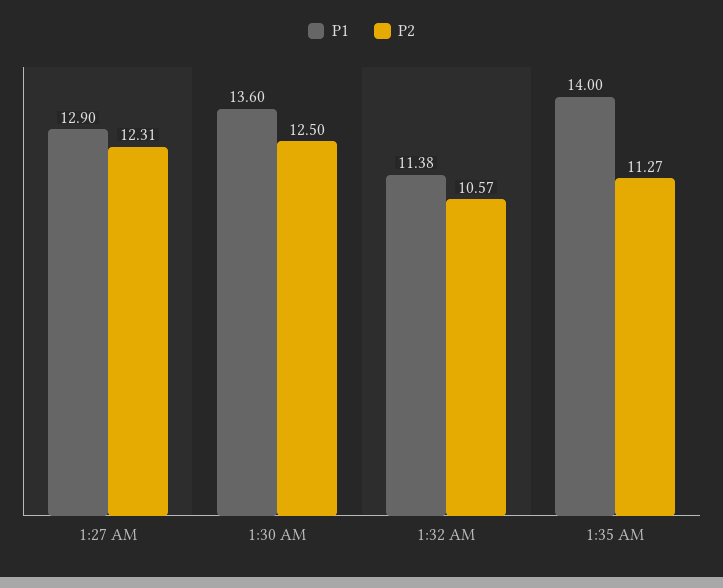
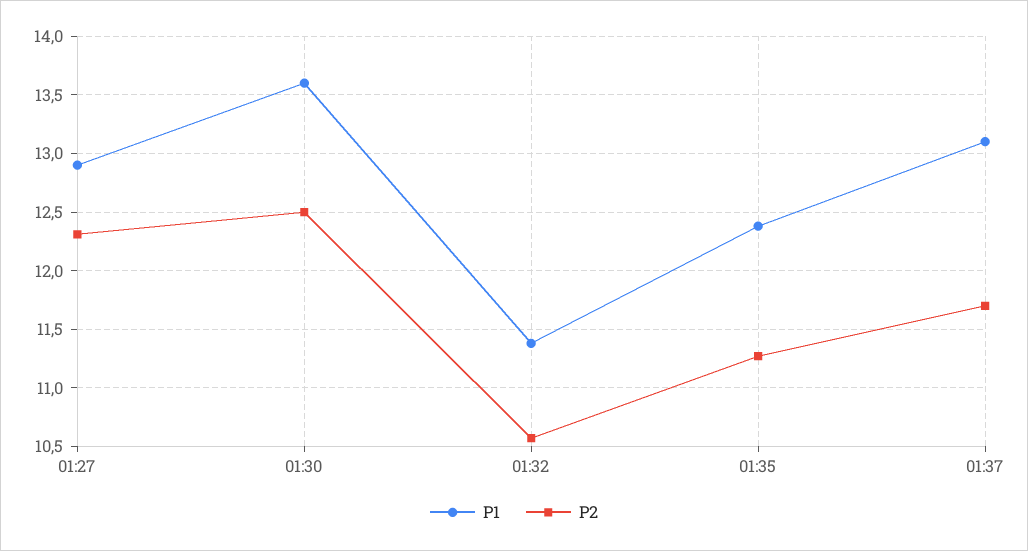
P1, 1:35 AM: 14 -> 12.4
P1, 01:37: none -> 13.1
P2, 01:37: none -> 11.7

